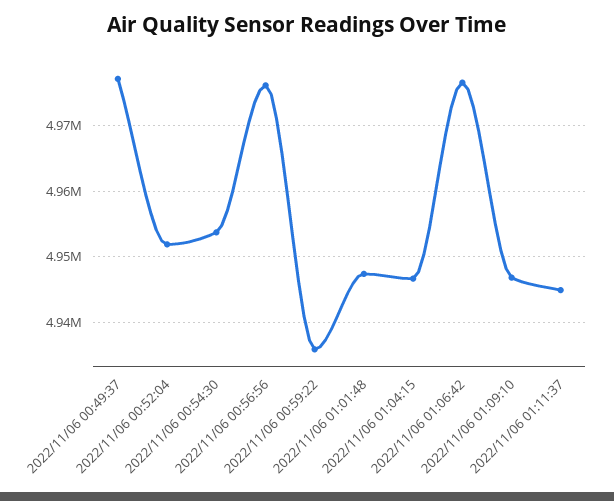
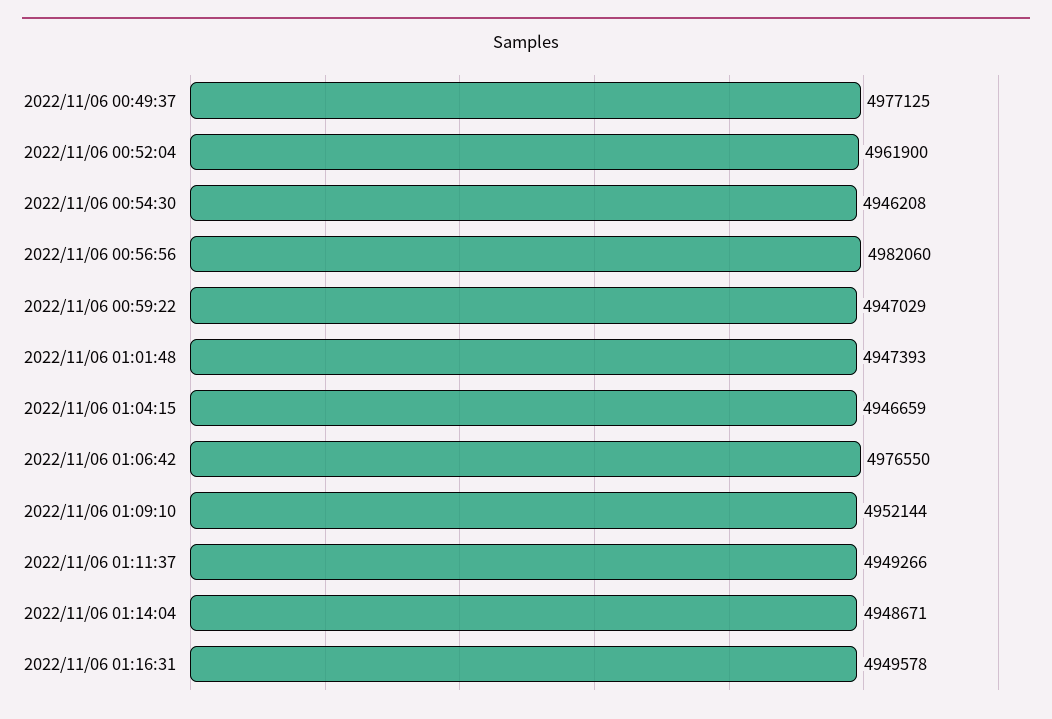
2022/11/06 00:52:04: 4952000 -> 4961900
2022/11/06 00:54:30: 4954000 -> 4946208
2022/11/06 00:56:56: 4976000 -> 4982060
2022/11/06 00:59:22: 4936000 -> 4947029
2022/11/06 01:09:10: 4947000 -> 4952144
2022/11/06 01:11:37: 4945000 -> 4949266
2022/11/06 01:14:04: none -> 4948671
2022/11/06 01:16:31: none -> 4949578

